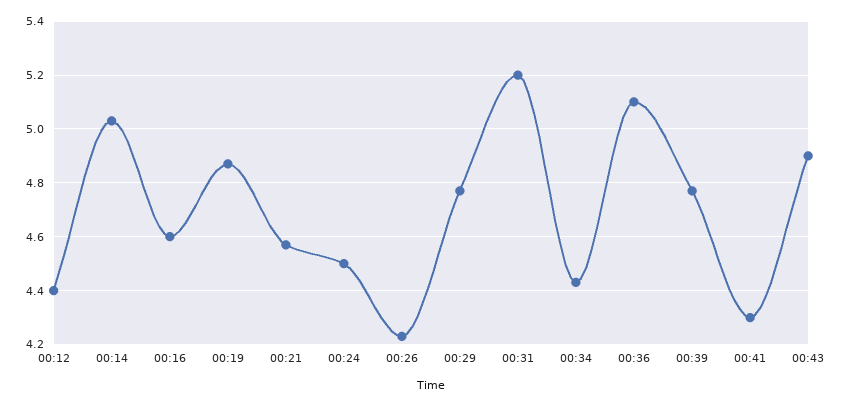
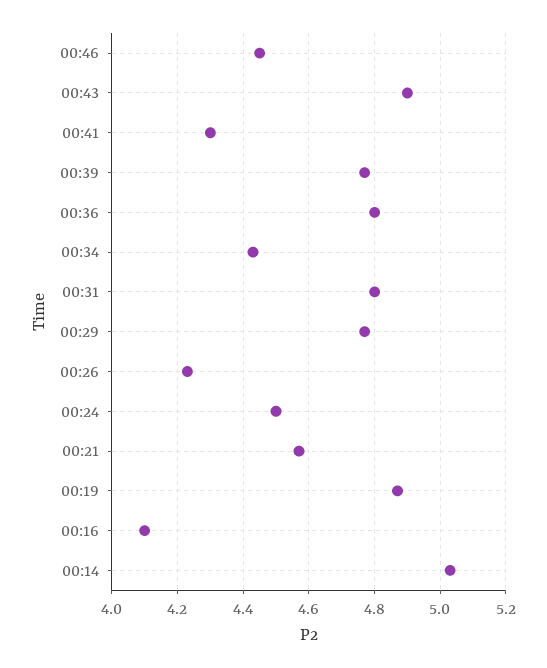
00:12: 4.4 -> none
00:16: 4.6 -> 4.1
00:31: 5.2 -> 4.8
00:36: 5.1 -> 4.8
00:46: none -> 4.45

